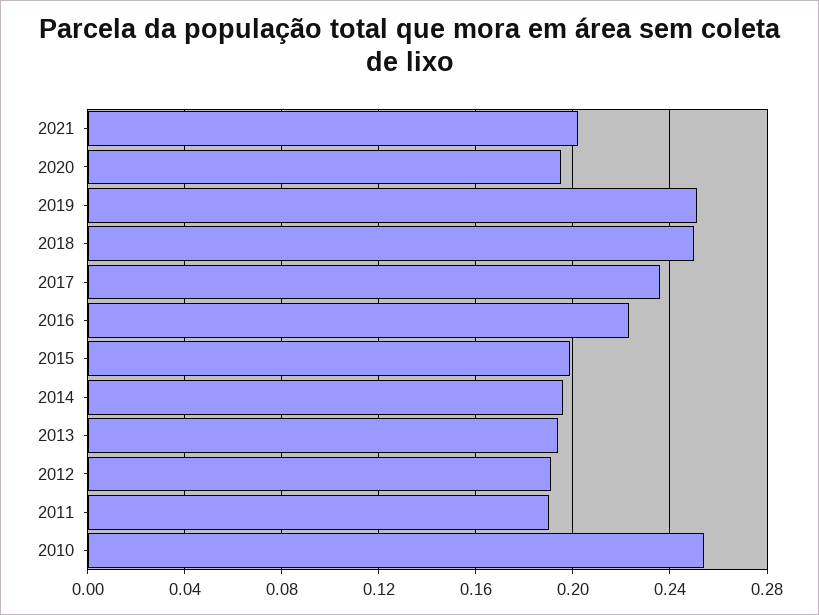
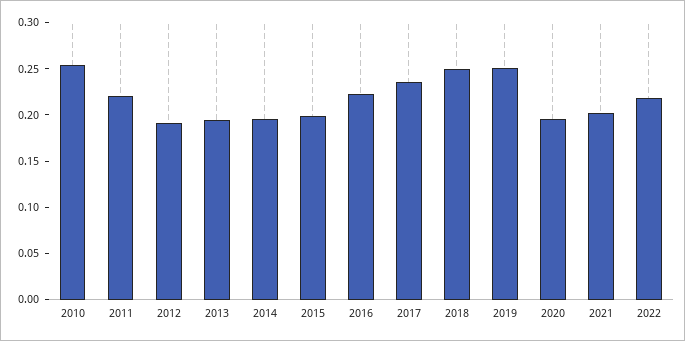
2011: 0.19 -> 0.22
2022: none -> 0.22

